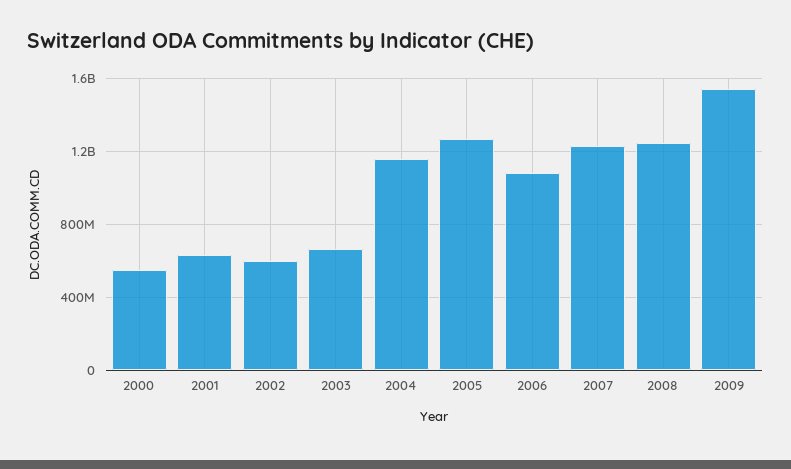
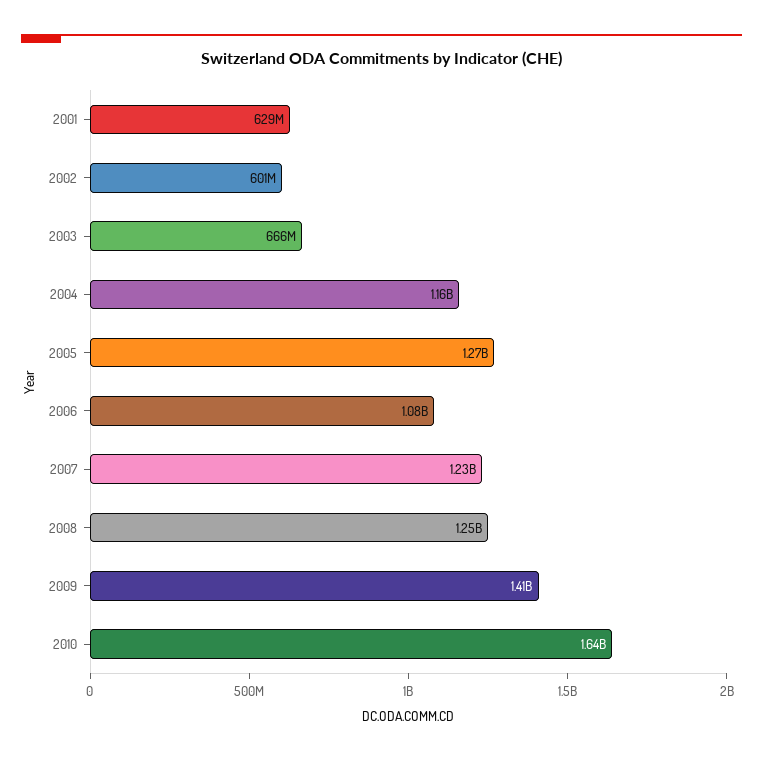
2000: 550000000 -> none
2009: 1550000000 -> 1410000000
2010: none -> 1640000000

